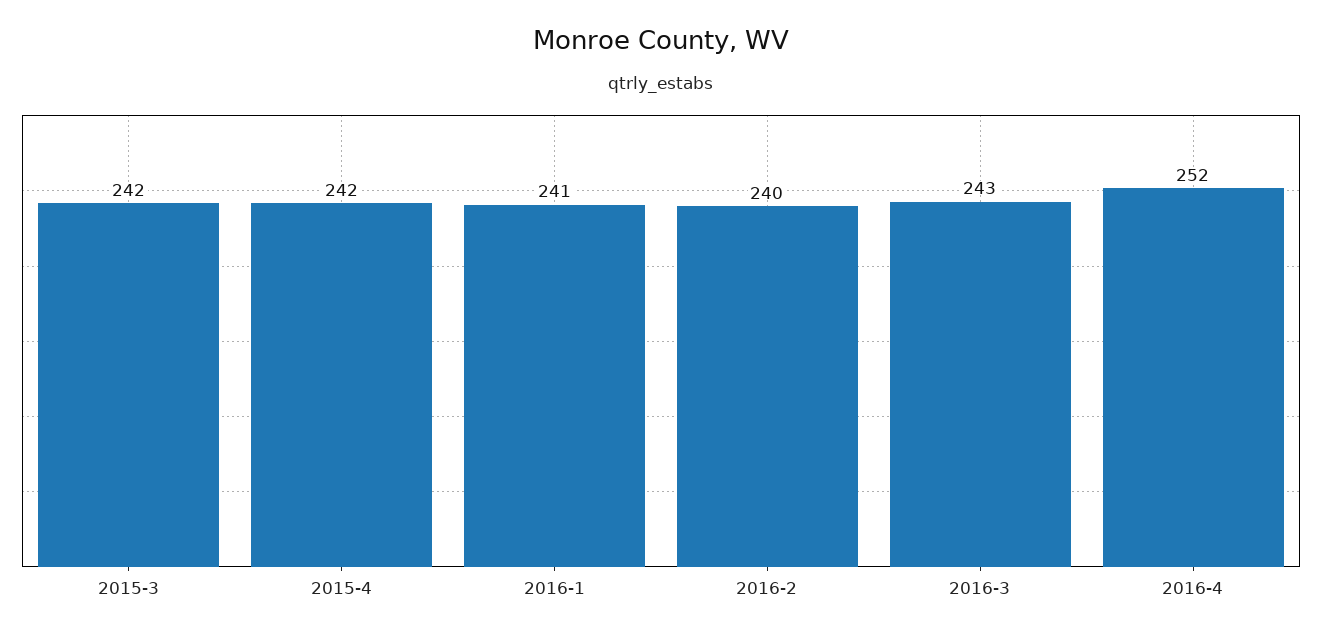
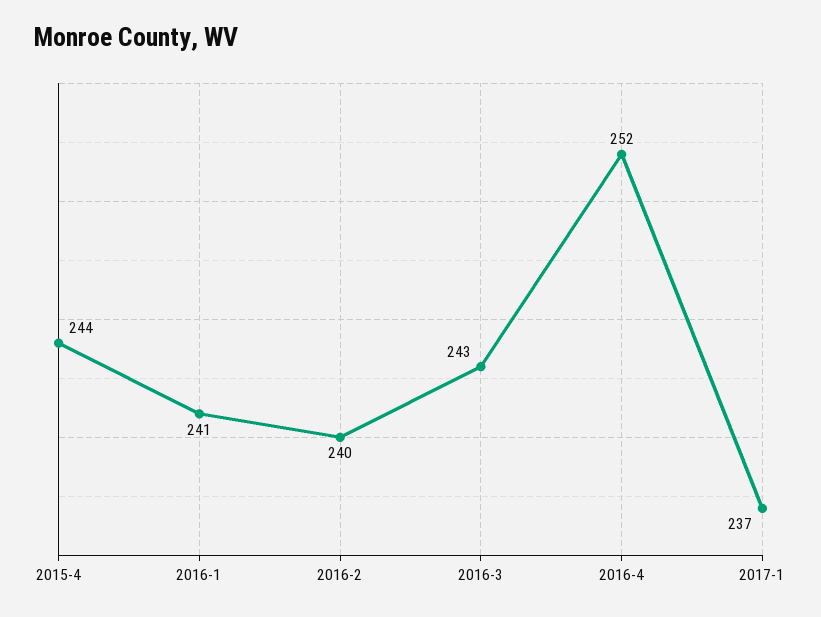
2015-3: 242 -> none
2015-4: 242 -> 244
2017-1: none -> 237

